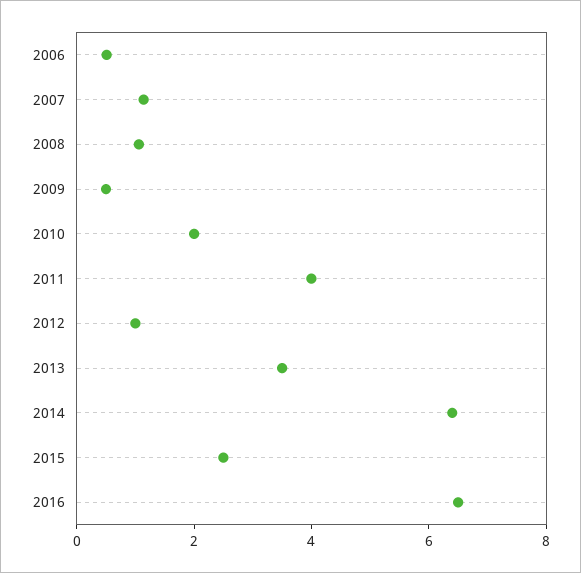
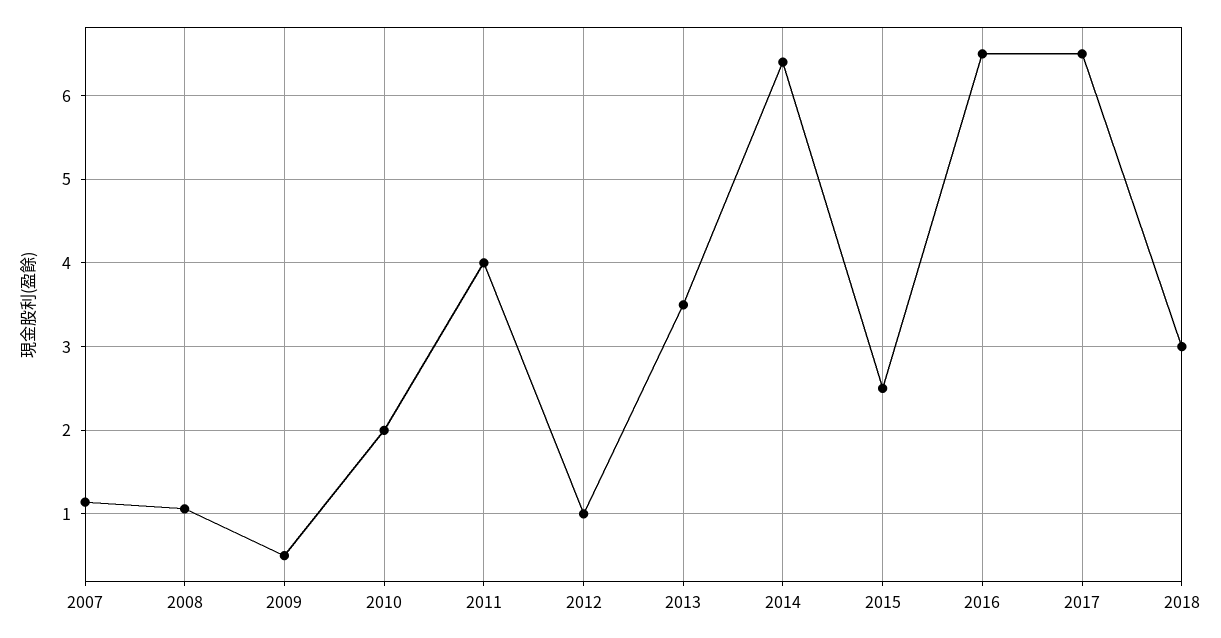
2006: 0.5 -> none
2017: none -> 6.5
2018: none -> 3

